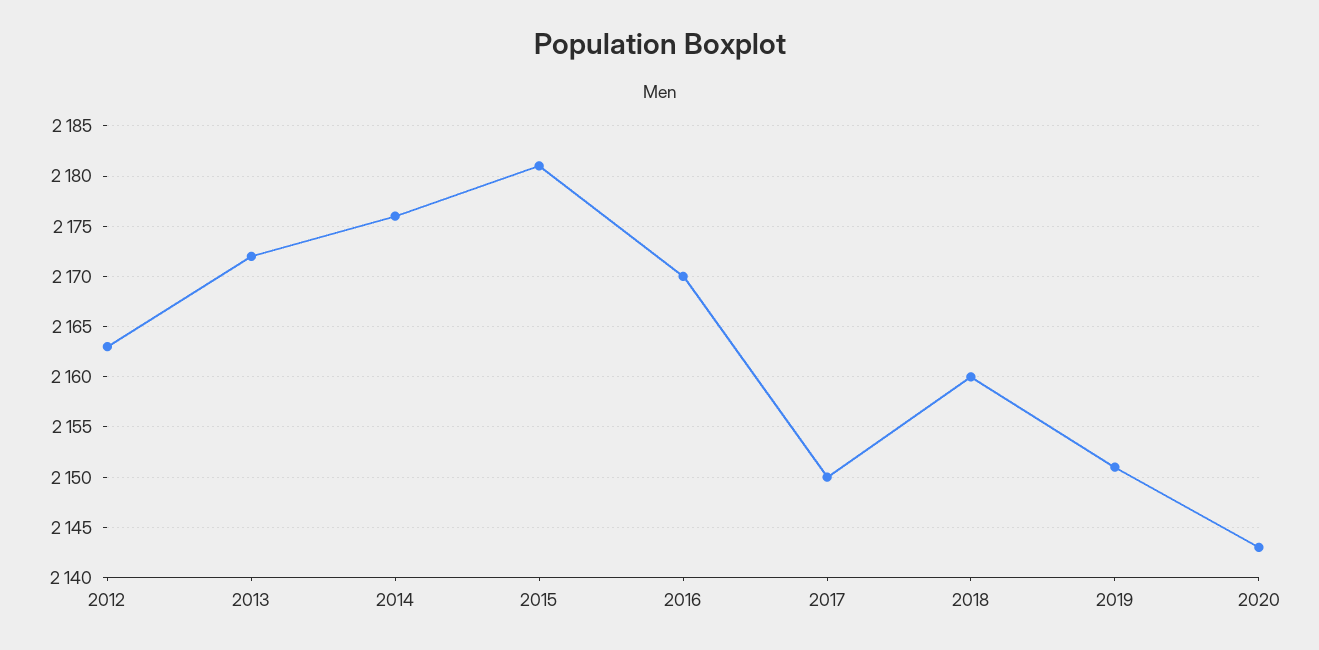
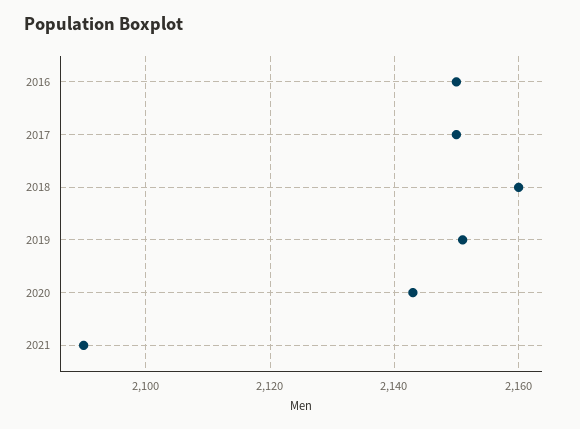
2012: 2163 -> none
2013: 2172 -> none
2014: 2176 -> none
2015: 2181 -> none
2016: 2170 -> 2150
2021: none -> 2090

